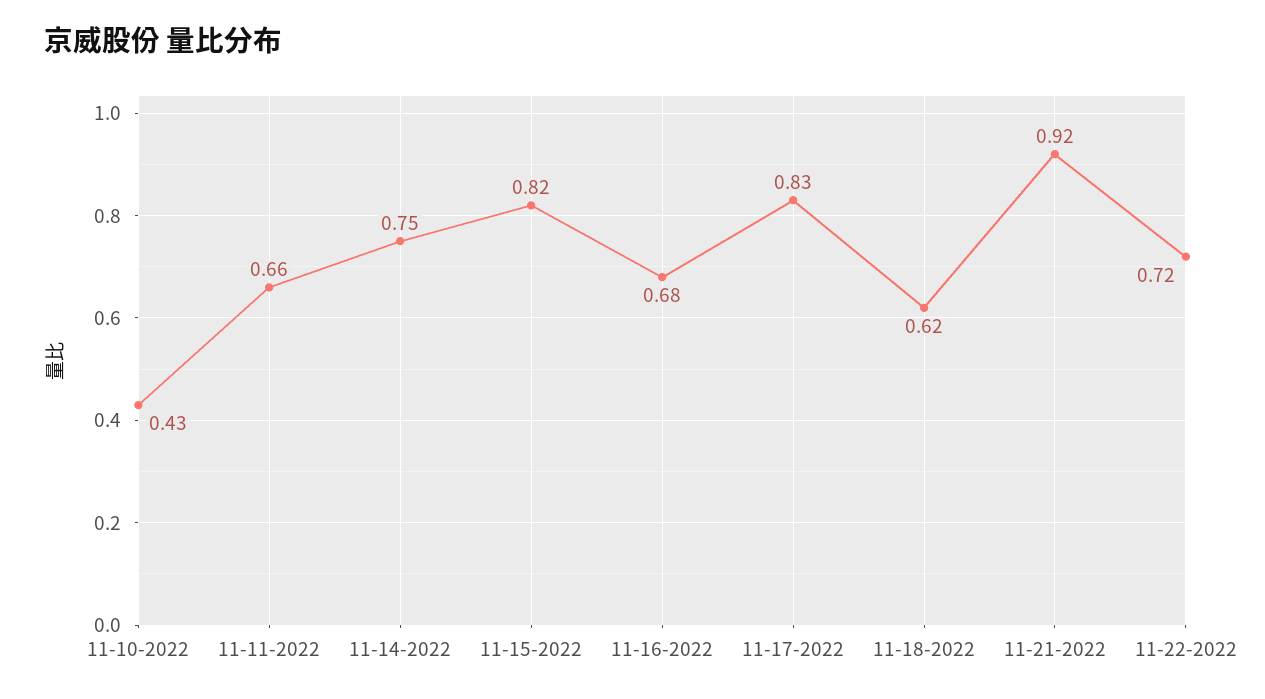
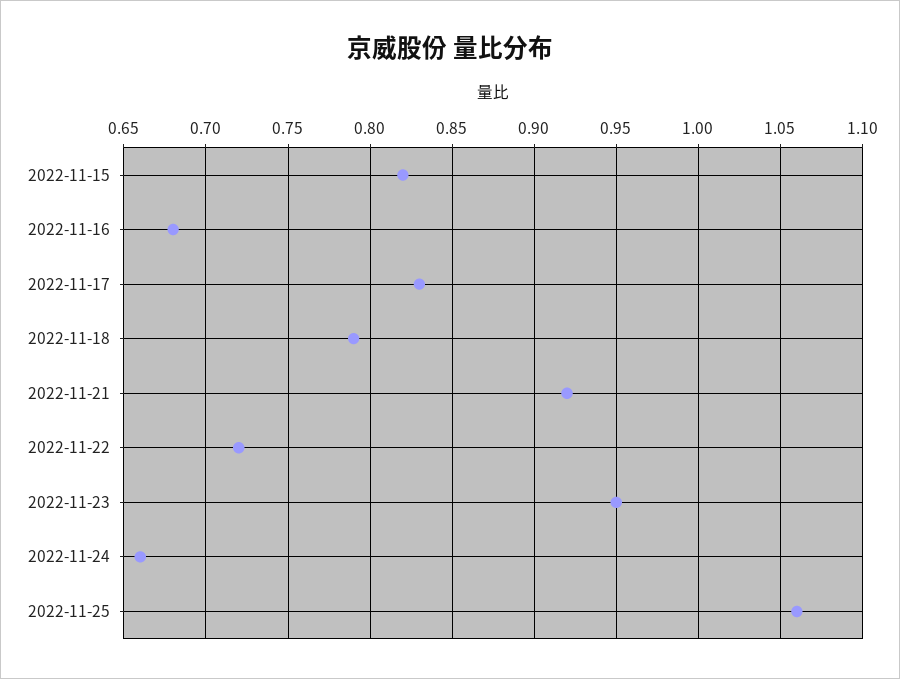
11-10-2022: 0.43 -> none
11-11-2022: 0.66 -> none
11-14-2022: 0.75 -> none
11-18-2022: 0.62 -> 0.79
2022-11-23: none -> 0.95
2022-11-24: none -> 0.66
2022-11-25: none -> 1.06

